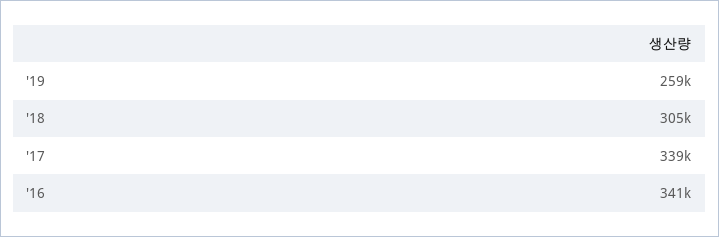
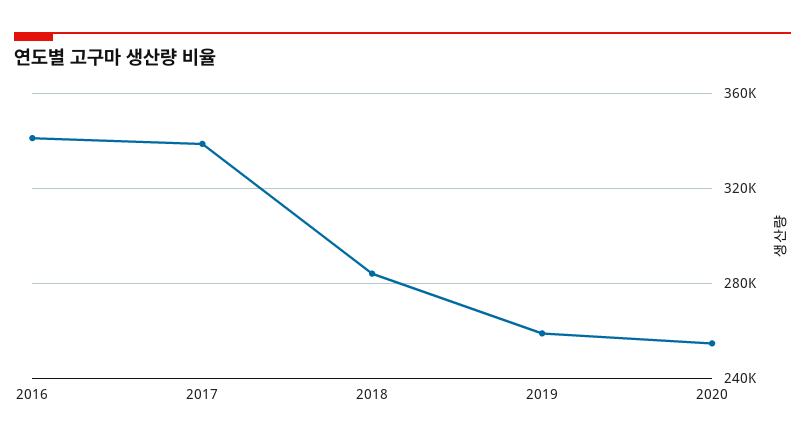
'18: 305000 -> 285000
2020: none -> 255000

